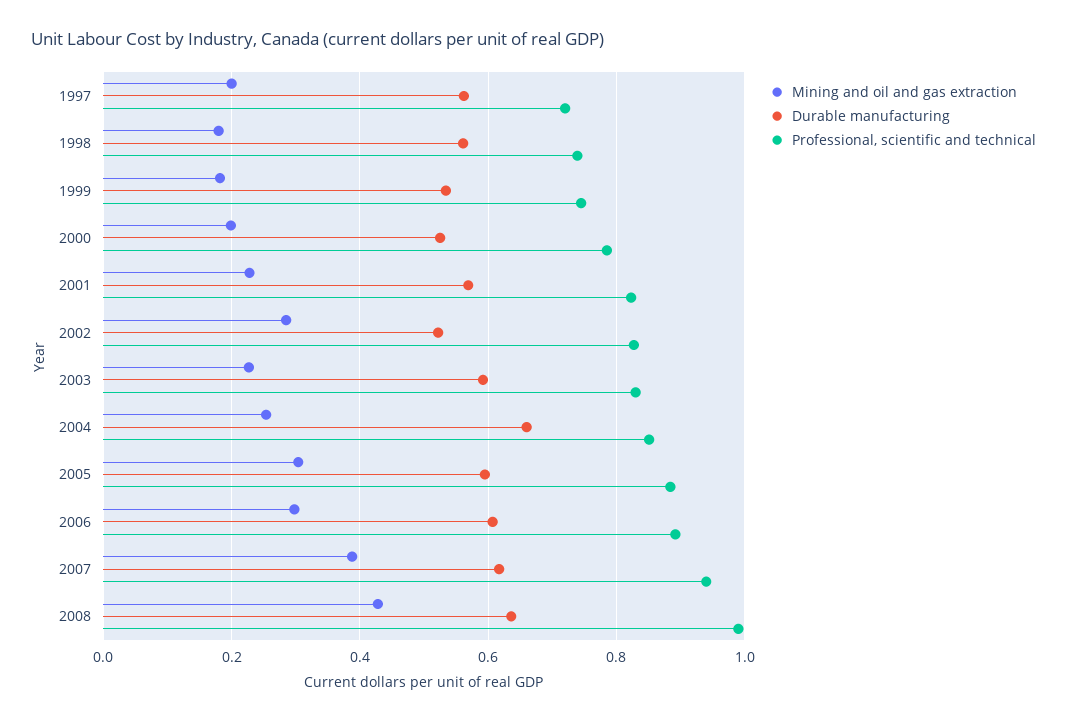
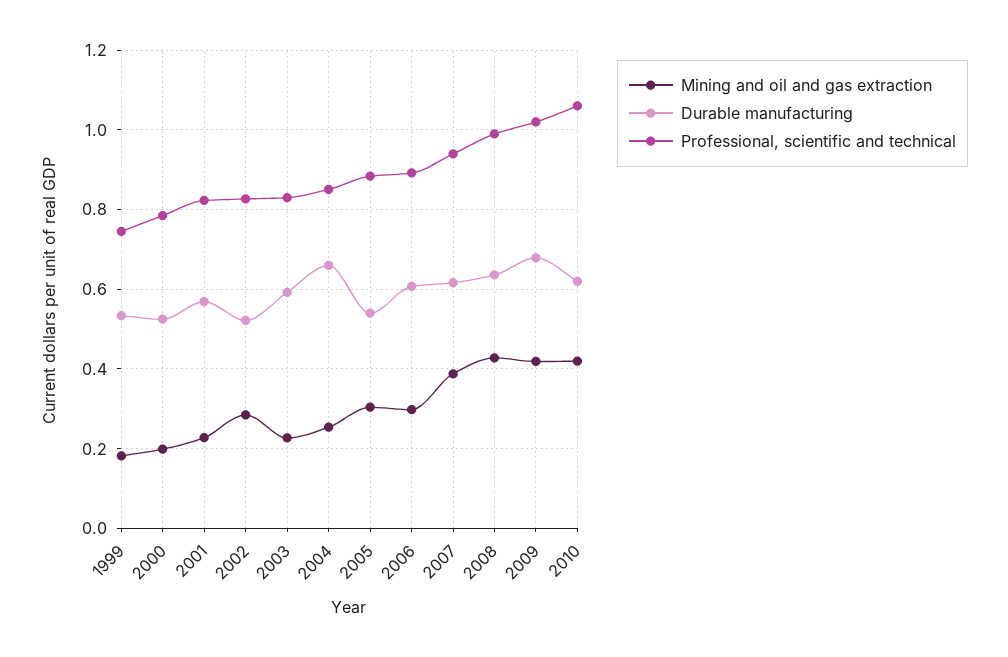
Mining and oil and gas extraction, 1997: 0.2 -> none
Durable manufacturing, 1997: 0.56 -> none
Professional, scientific and technical, 1997: 0.72 -> none
Mining and oil and gas extraction, 1998: 0.18 -> none
Durable manufacturing, 1998: 0.56 -> none
Professional, scientific and technical, 1998: 0.74 -> none
Durable manufacturing, 2005: 0.6 -> 0.54
Mining and oil and gas extraction, 2009: none -> 0.42
Durable manufacturing, 2009: none -> 0.68
Professional, scientific and technical, 2009: none -> 1.02
Mining and oil and gas extraction, 2010: none -> 0.42
Durable manufacturing, 2010: none -> 0.62
Professional, scientific and technical, 2010: none -> 1.06

